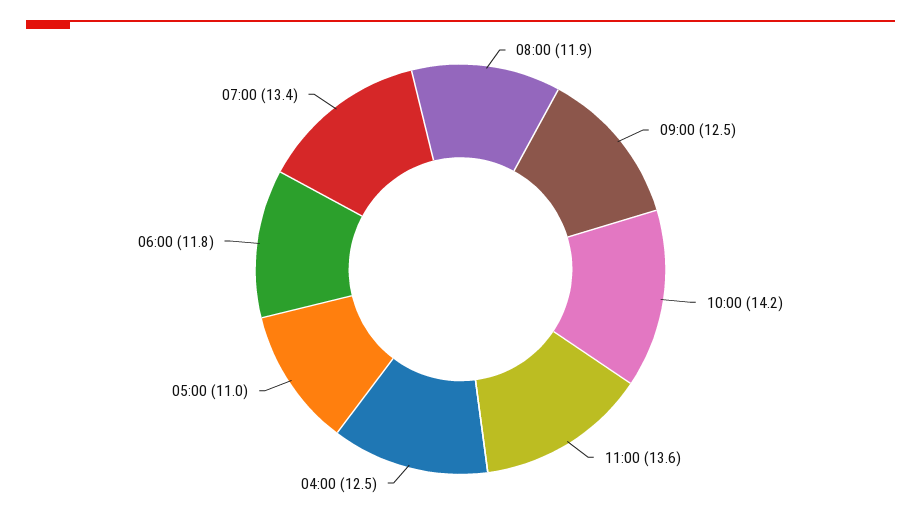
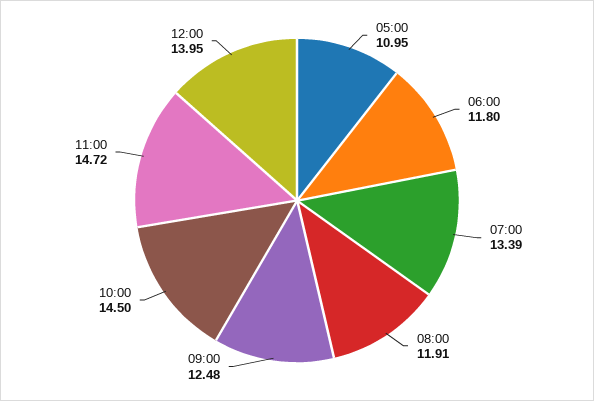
10:00: 14.2 -> 14.5
11:00: 13.6 -> 14.72
04:00: 12.5 -> none
12:00: none -> 13.95

